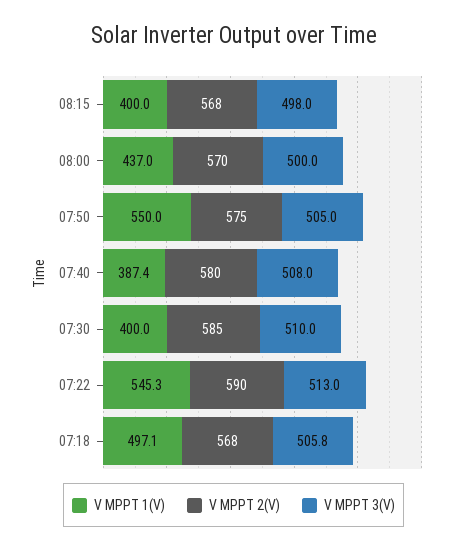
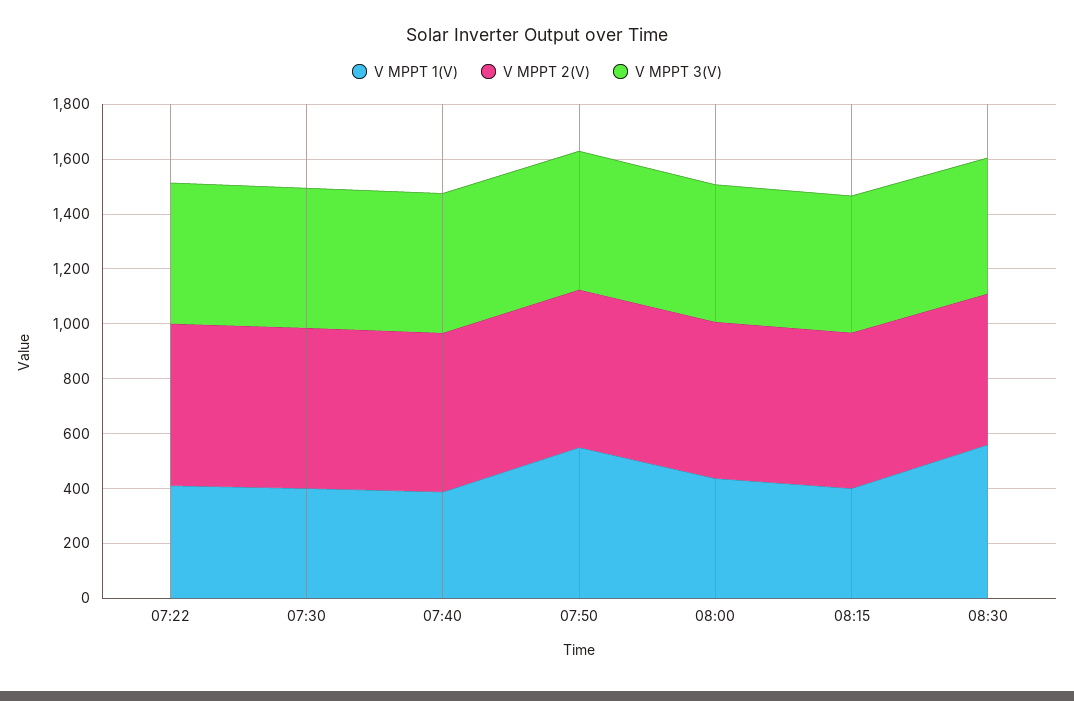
V MPPT 1(V), 07:22: 545.3 -> 400
V MPPT 1(V), 07:18: 497.1 -> none
V MPPT 2(V), 07:18: 568 -> none
V MPPT 3(V), 07:18: 505.8 -> none
V MPPT 1(V), 08:30: none -> 550
V MPPT 2(V), 08:30: none -> 550
V MPPT 3(V), 08:30: none -> 500

